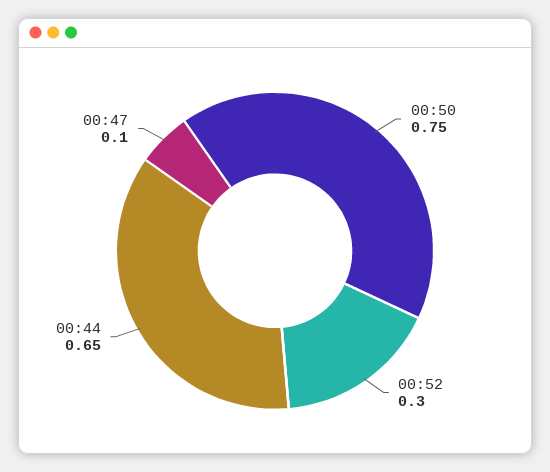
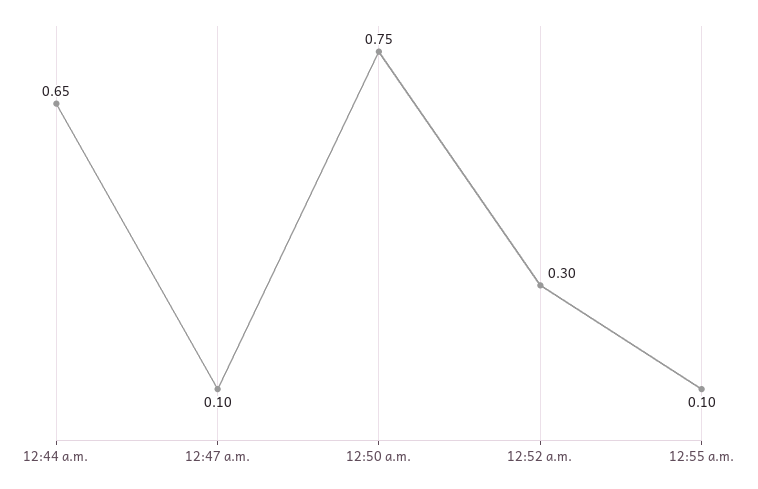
12:55 a.m.: none -> 0.1

